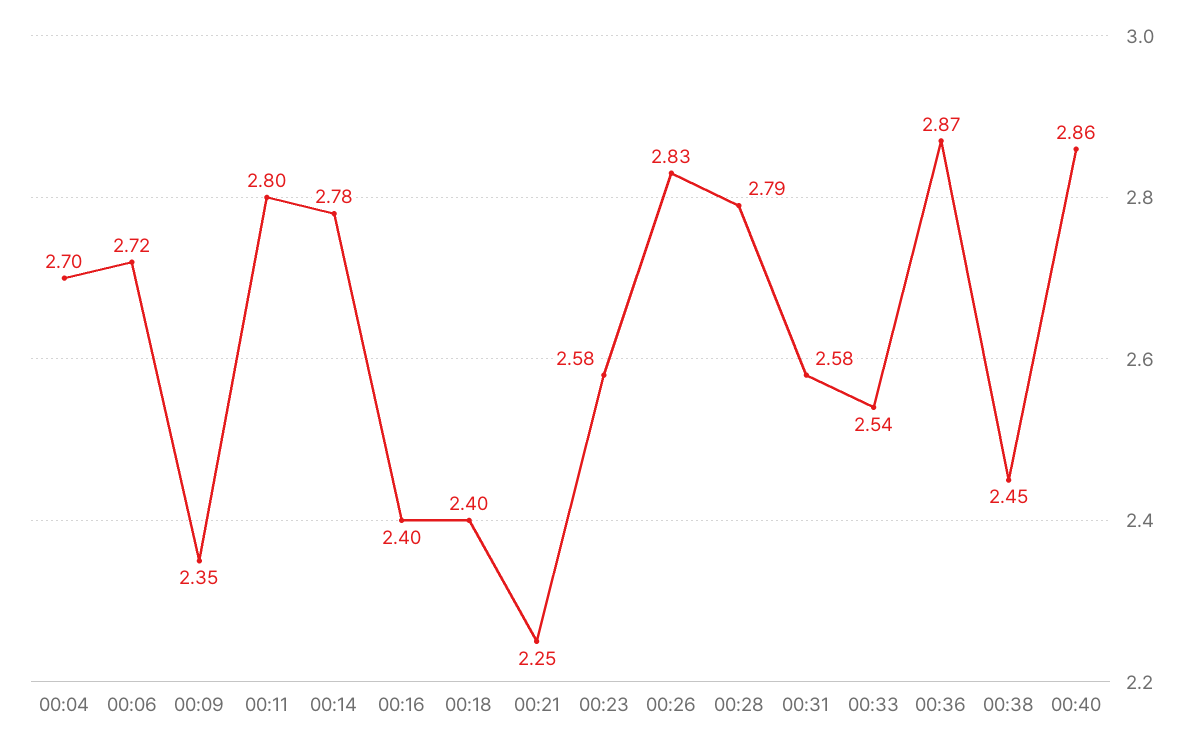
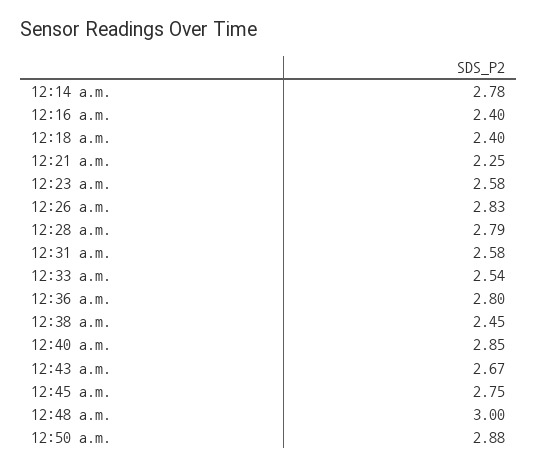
00:04: 2.7 -> none
00:06: 2.72 -> none
00:09: 2.35 -> none
00:11: 2.8 -> none
00:36: 2.87 -> 2.8
00:40: 2.86 -> 2.85
12:43 a.m.: none -> 2.67
12:45 a.m.: none -> 2.75
12:48 a.m.: none -> 3
12:50 a.m.: none -> 2.88

